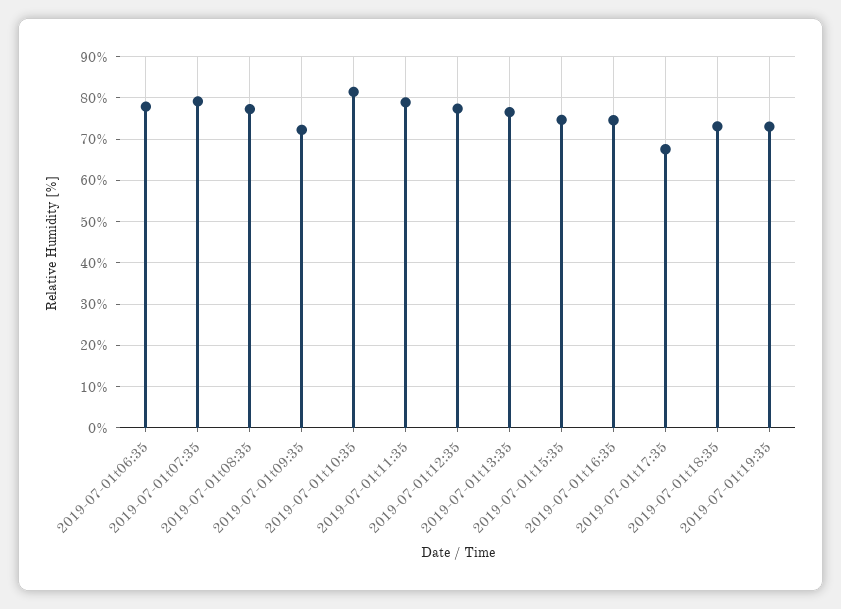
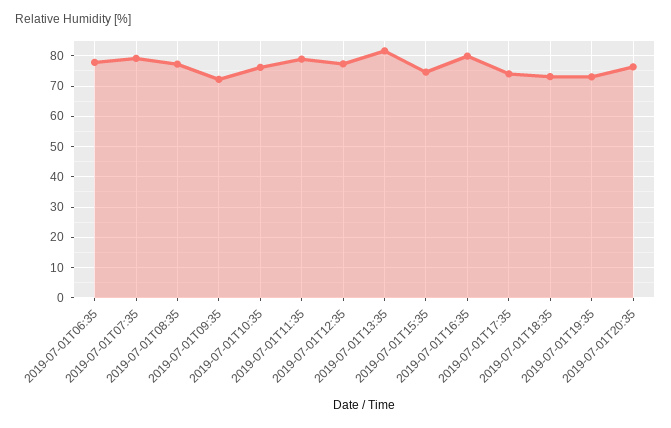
2019-07-01t10:35: 82 -> 76
2019-07-01t13:35: 76 -> 82
2019-07-01t16:35: 74 -> 80
2019-07-01t17:35: 68 -> 74
2019-07-01T20:35: none -> 76

